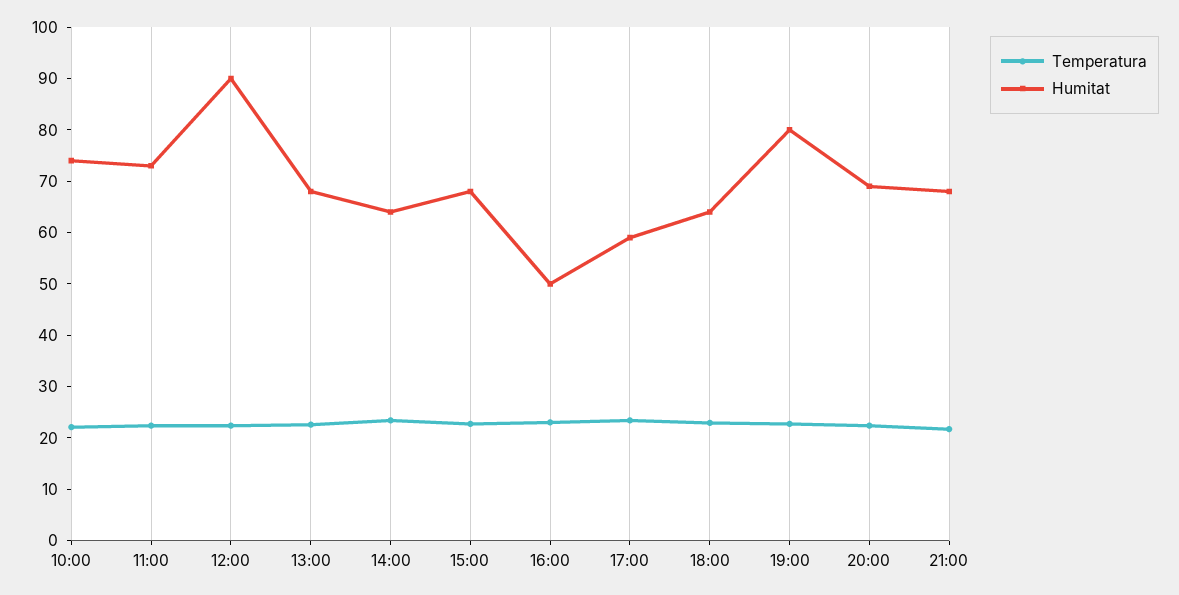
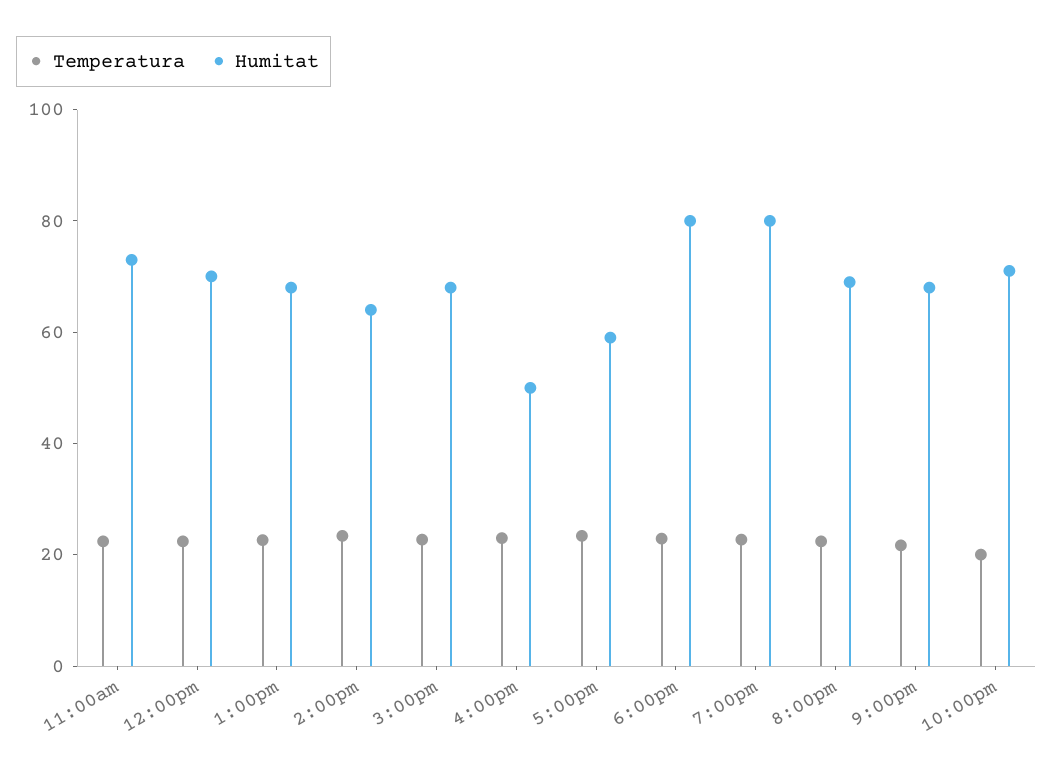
Temperatura, 10:00: 22 -> none
Humitat, 10:00: 74 -> none
Humitat, 12:00: 90 -> 70
Humitat, 18:00: 64 -> 80
Temperatura, 10:00pm: none -> 20
Humitat, 10:00pm: none -> 70

